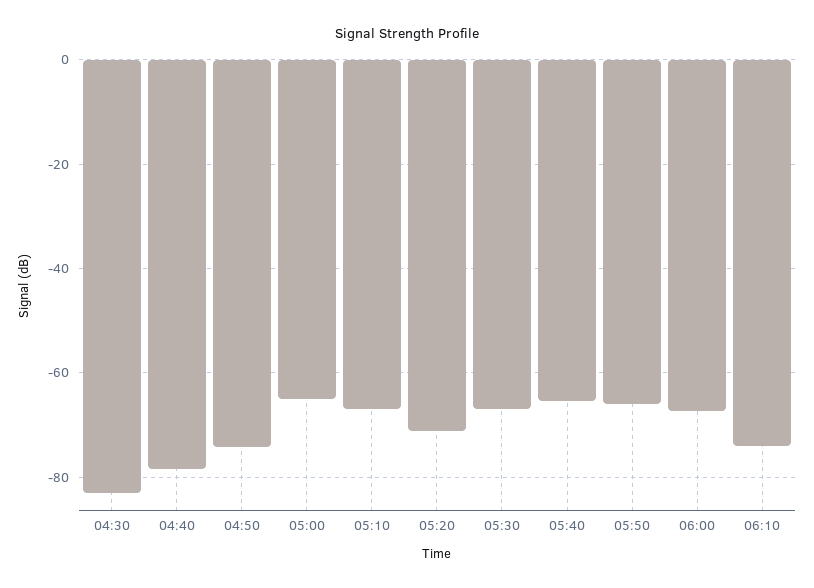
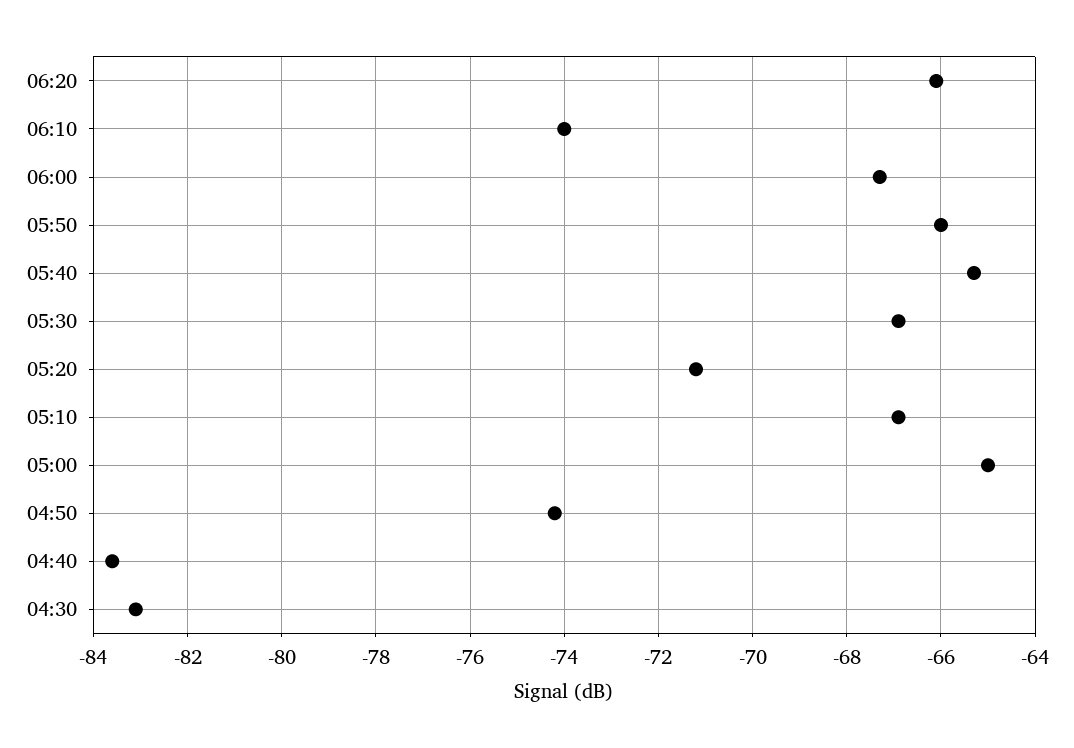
04:40: -78 -> -83.5
06:20: none -> -66

